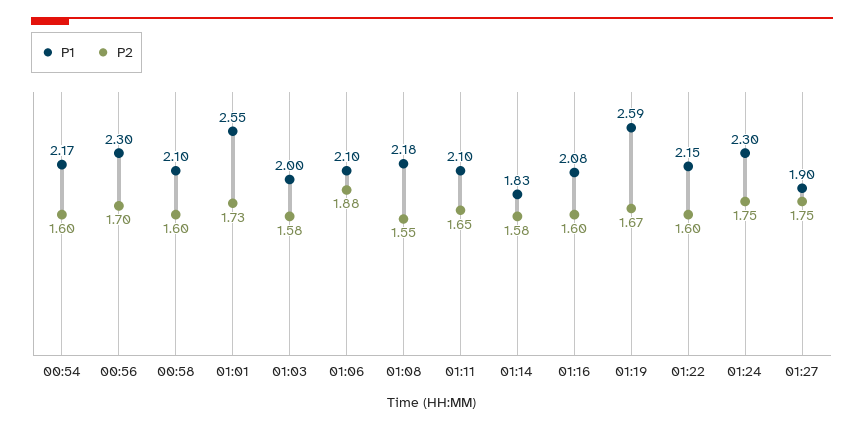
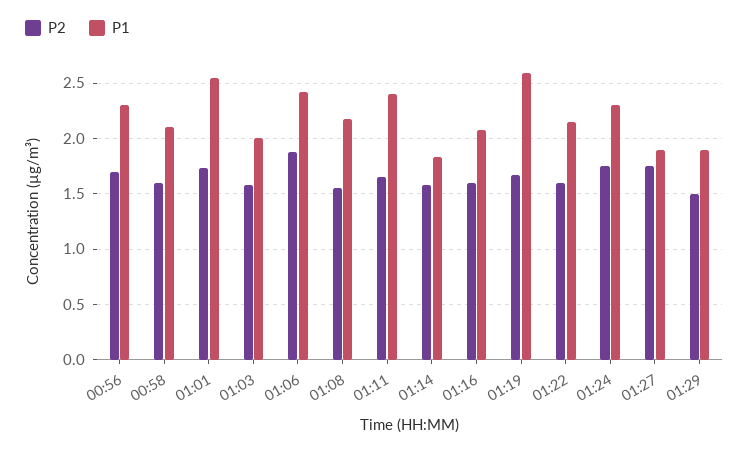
P1, 00:54: 2.17 -> none
P2, 00:54: 1.6 -> none
P1, 01:06: 2.1 -> 2.4
P1, 01:11: 2.1 -> 2.4
P2, 01:29: none -> 1.5
P1, 01:29: none -> 1.9

